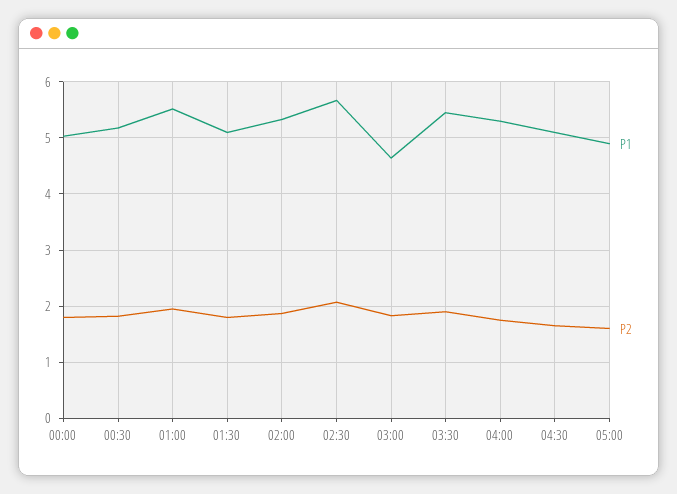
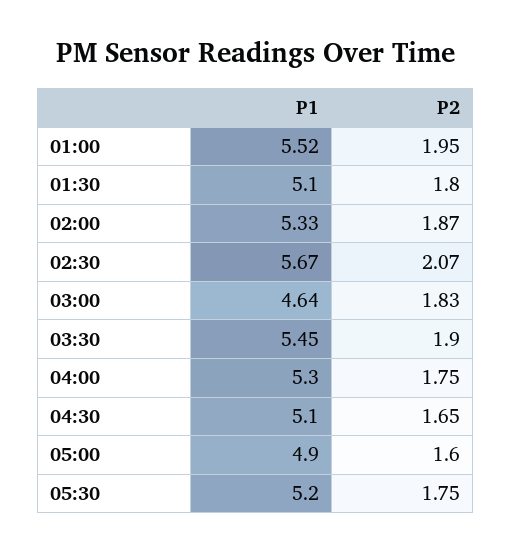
P1, 00:00: 5 -> none
P2, 00:00: 1.8 -> none
P1, 00:30: 5.2 -> none
P2, 00:30: 1.8 -> none
P1, 05:30: none -> 5.2
P2, 05:30: none -> 1.75

